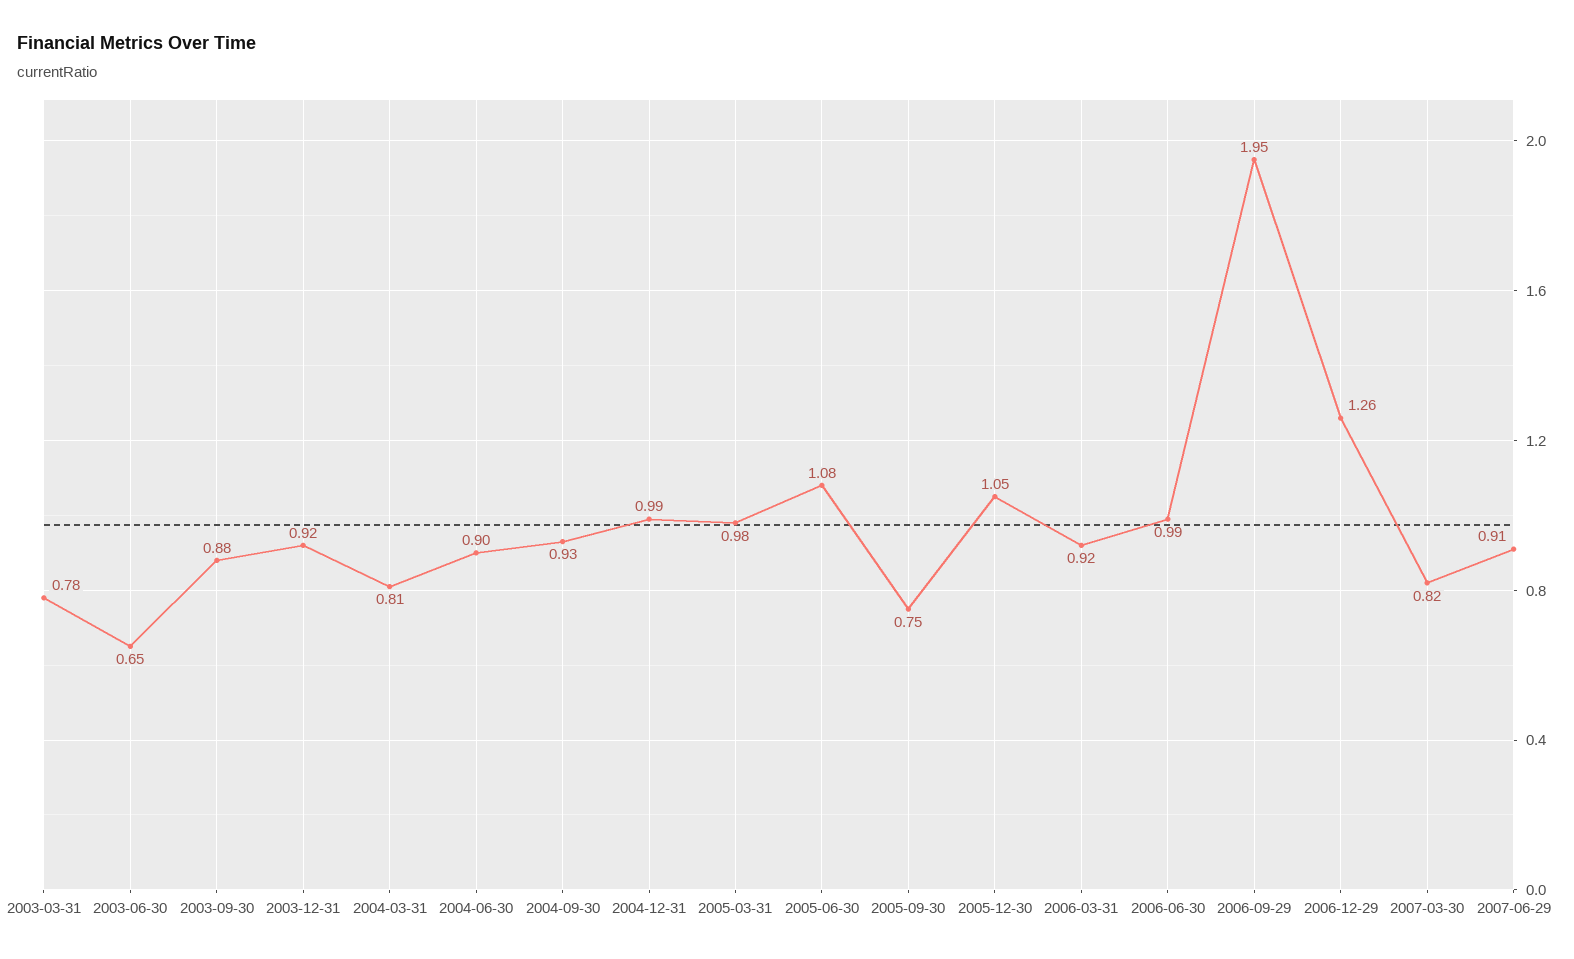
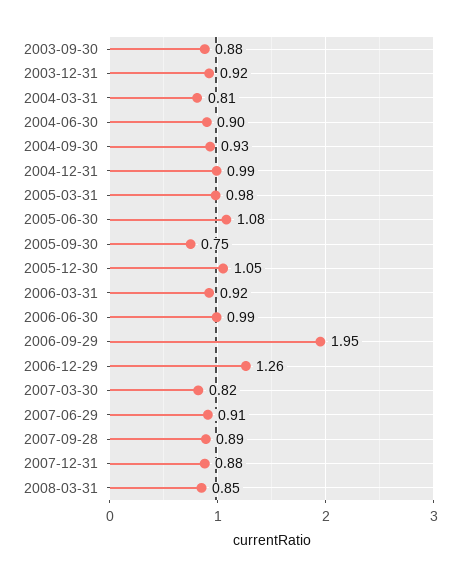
2003-03-31: 0.78 -> none
2003-06-30: 0.65 -> none
2007-09-28: none -> 0.89
2007-12-31: none -> 0.88
2008-03-31: none -> 0.85

